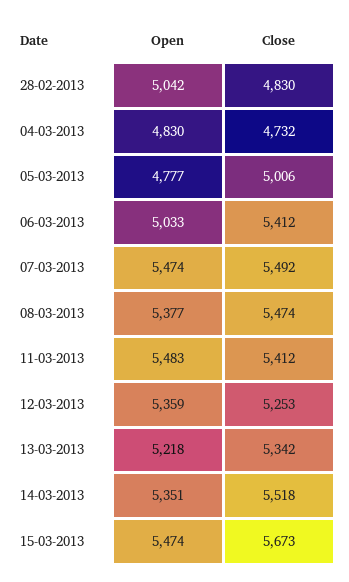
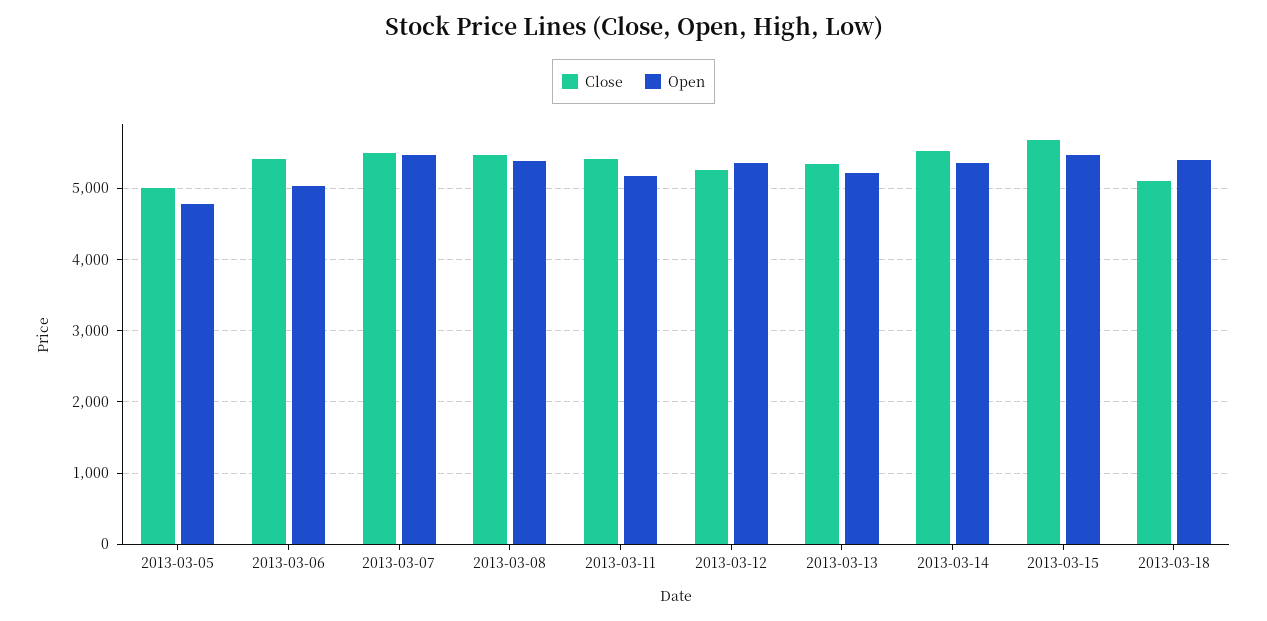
Open, 28-02-2013: 5042 -> none
Close, 28-02-2013: 4830 -> none
Open, 04-03-2013: 4830 -> none
Close, 04-03-2013: 4732 -> none
Open, 11-03-2013: 5483 -> 5200
Close, 2013-03-18: none -> 5100
Open, 2013-03-18: none -> 5400

